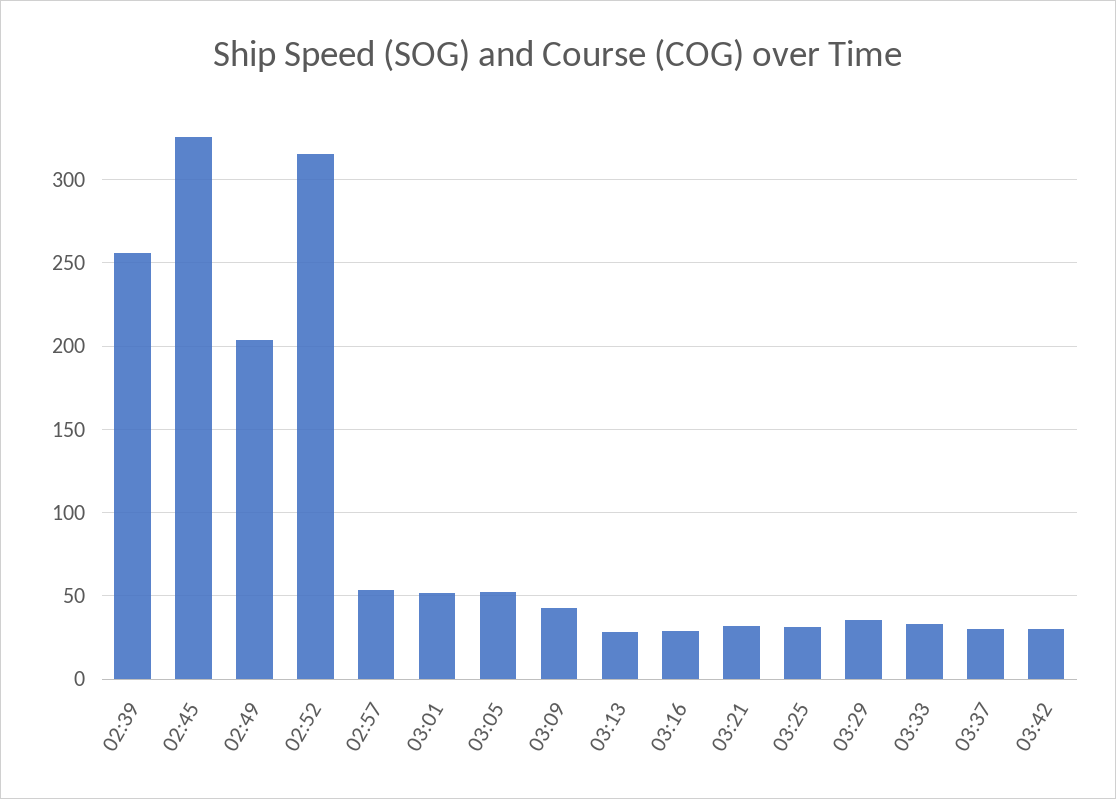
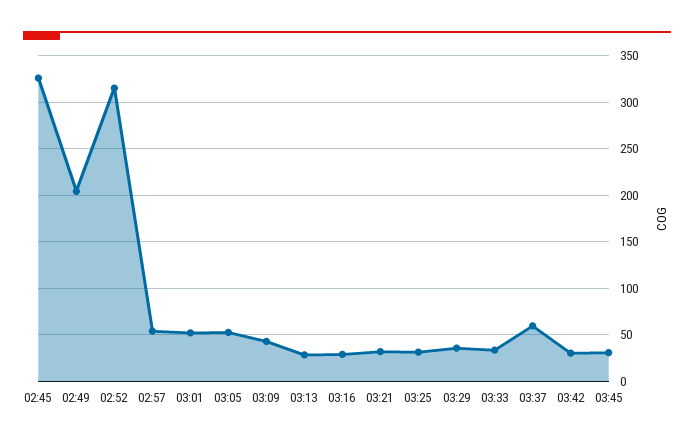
02:39: 255 -> none
03:37: 30 -> 60
03:45: none -> 30

